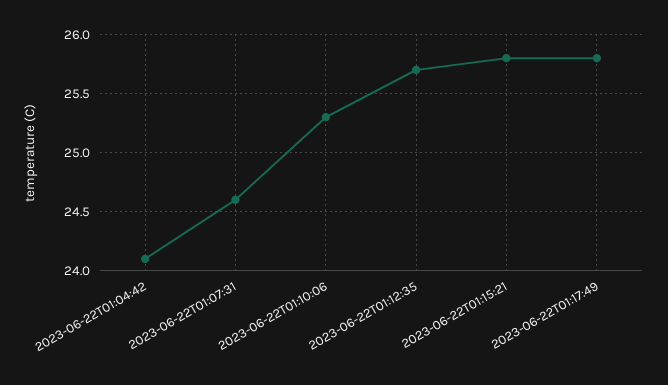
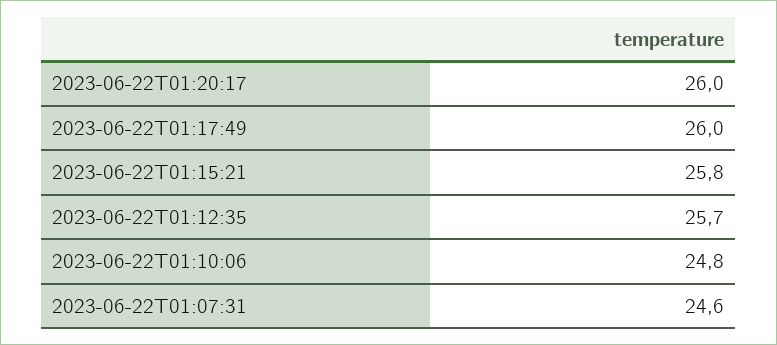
2023-06-22T01:04:42: 24.1 -> none
2023-06-22T01:10:06: 25.3 -> 24.8
2023-06-22T01:17:49: 25.8 -> 26
2023-06-22T01:20:17: none -> 26

